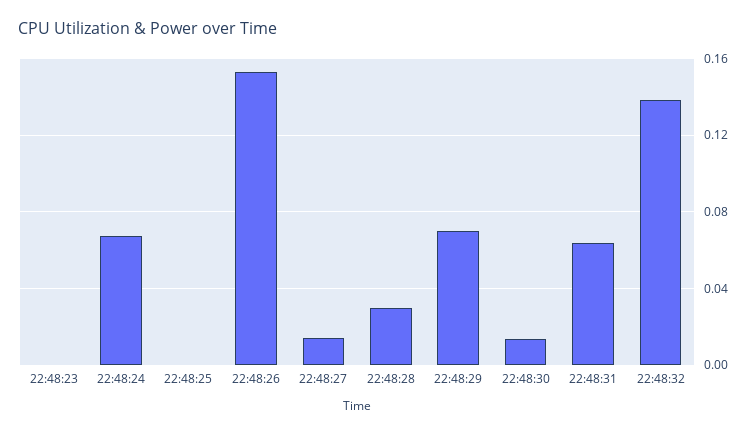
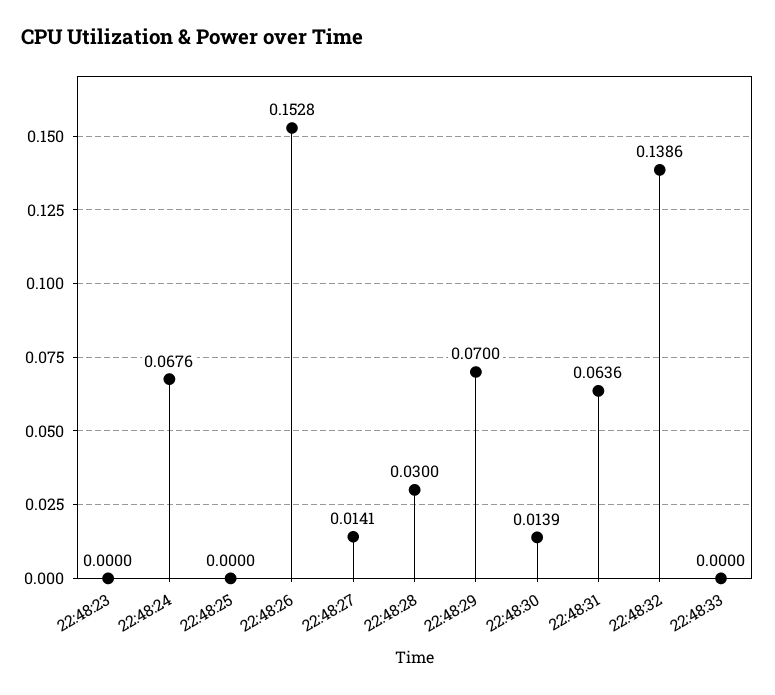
22:48:33: none -> 0

